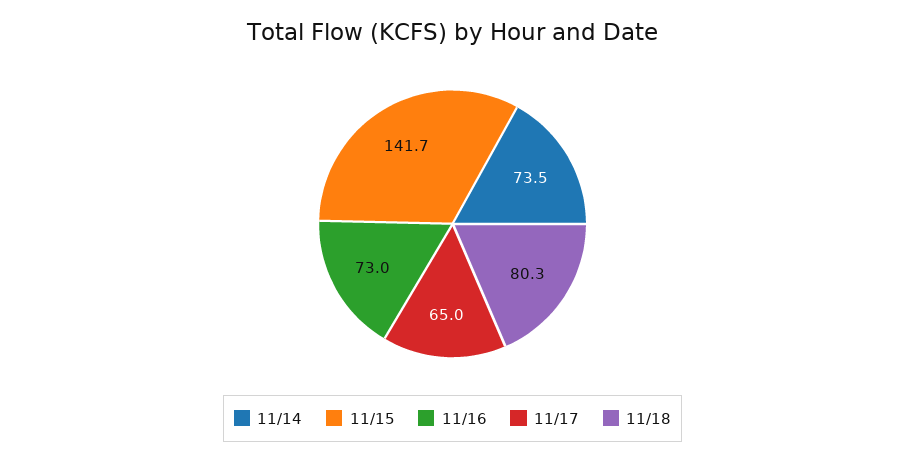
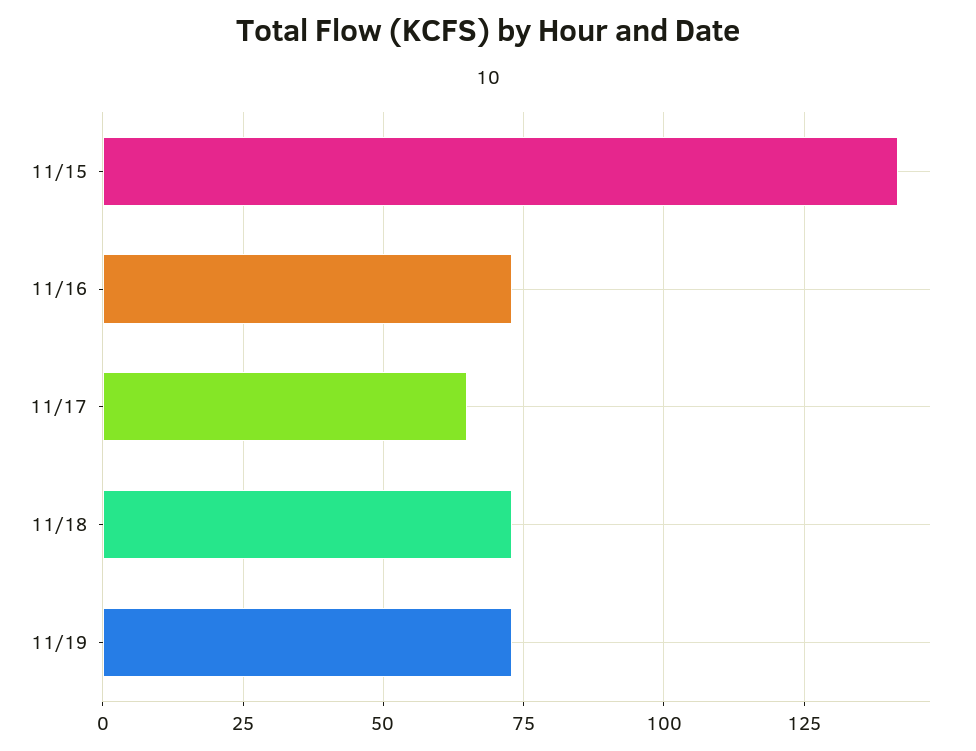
11/14: 73.5 -> none
11/18: 80.3 -> 72.5
11/19: none -> 72.5

